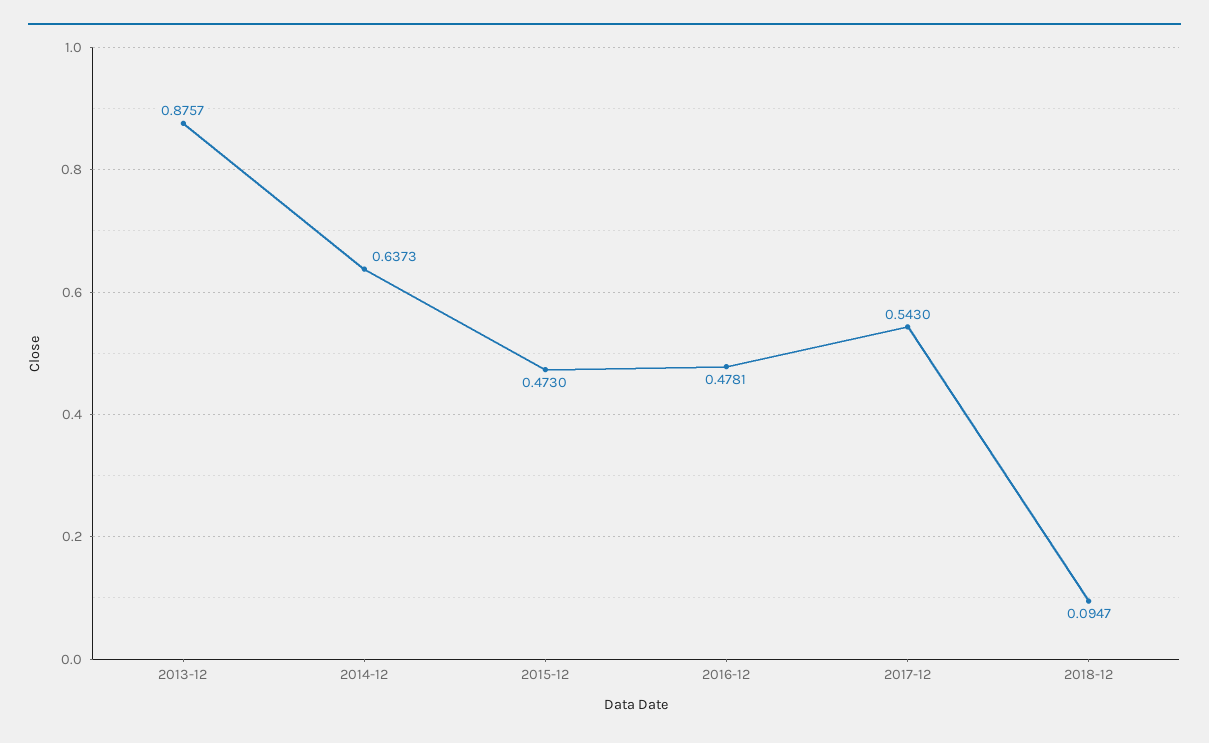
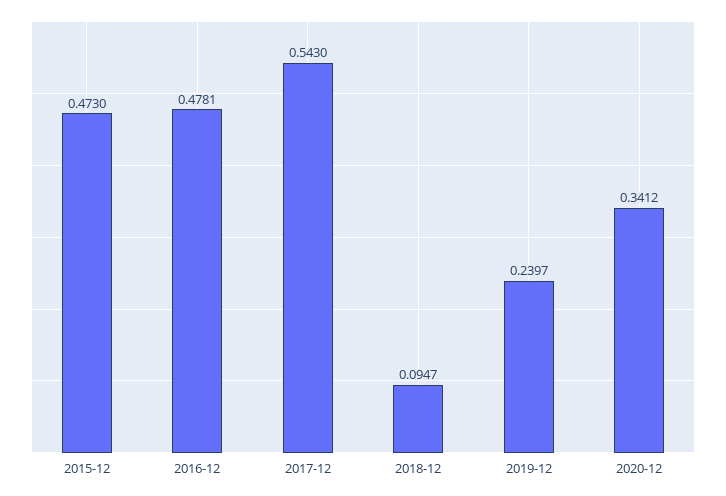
2013-12: 0.8757 -> none
2014-12: 0.6373 -> none
2019-12: none -> 0.2397
2020-12: none -> 0.3412

